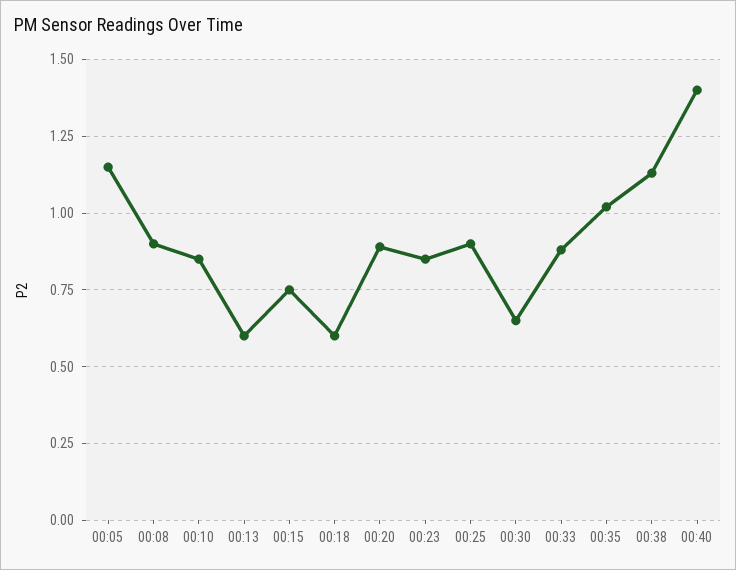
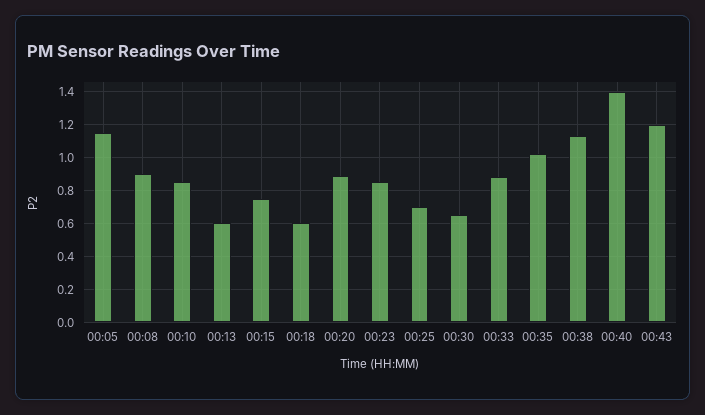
00:25: 0.9 -> 0.7
00:43: none -> 1.2

